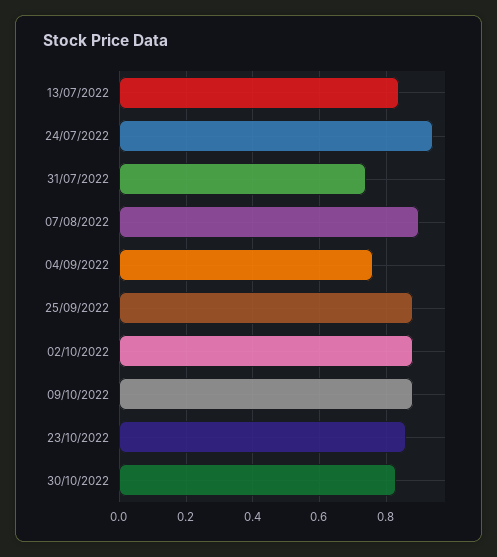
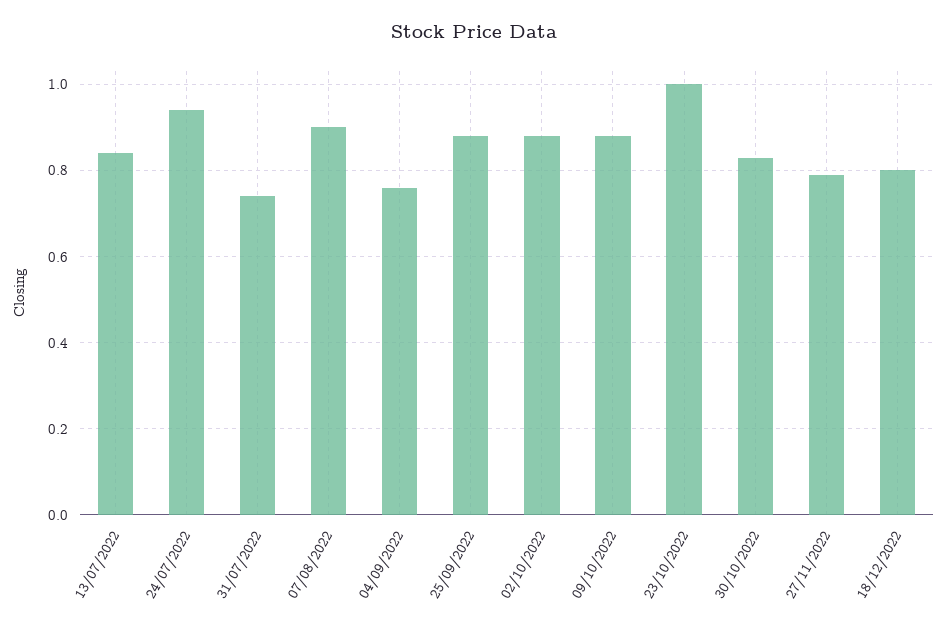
23/10/2022: 0.85 -> 1
27/11/2022: none -> 0.8
18/12/2022: none -> 0.8

